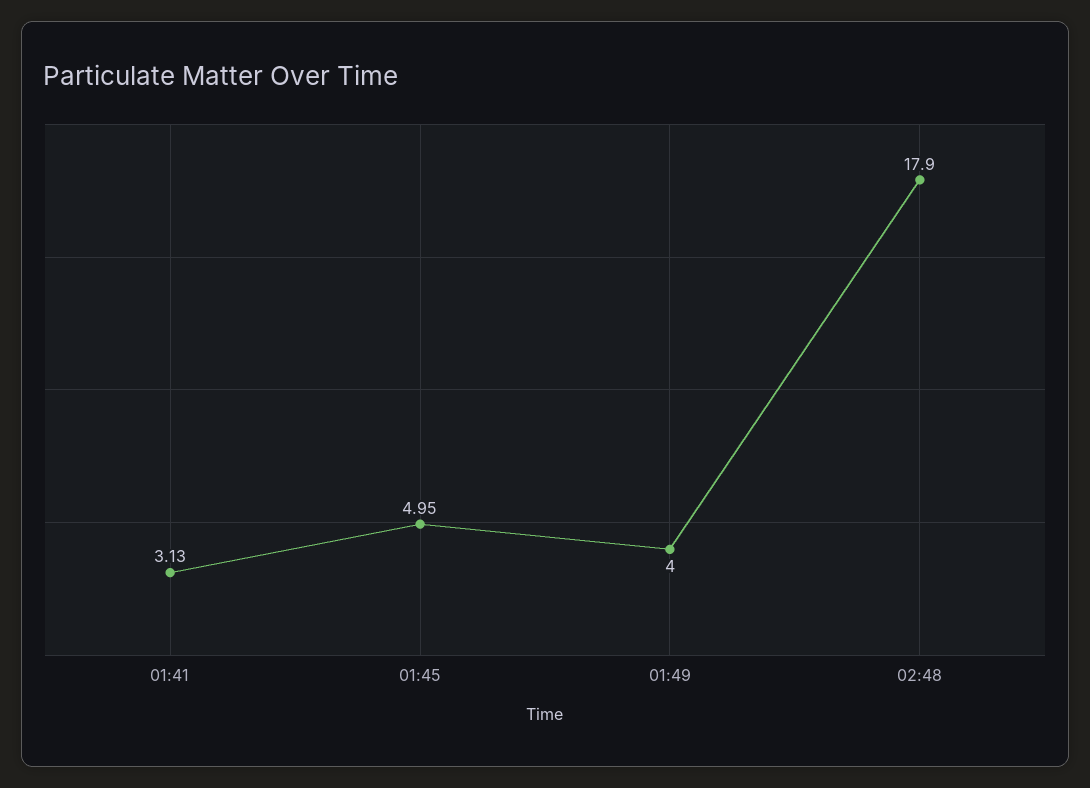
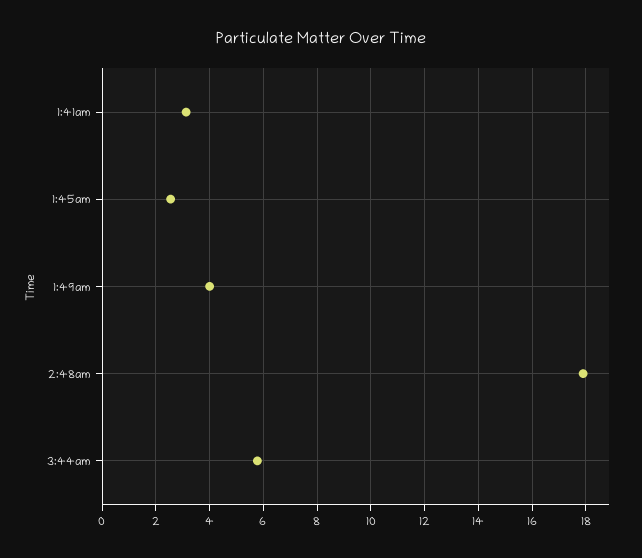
01:45: 4.95 -> 2.5
3:44am: none -> 5.75

